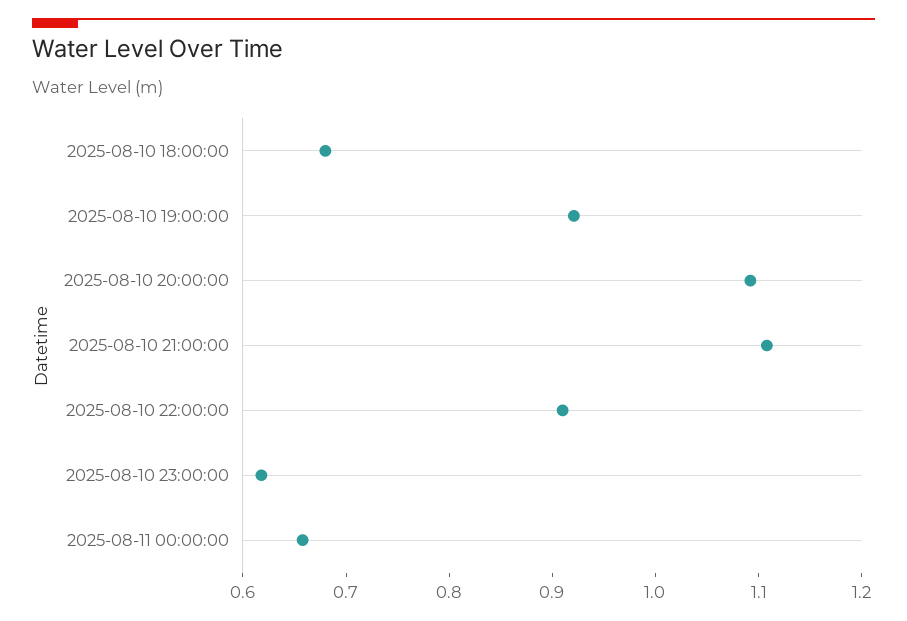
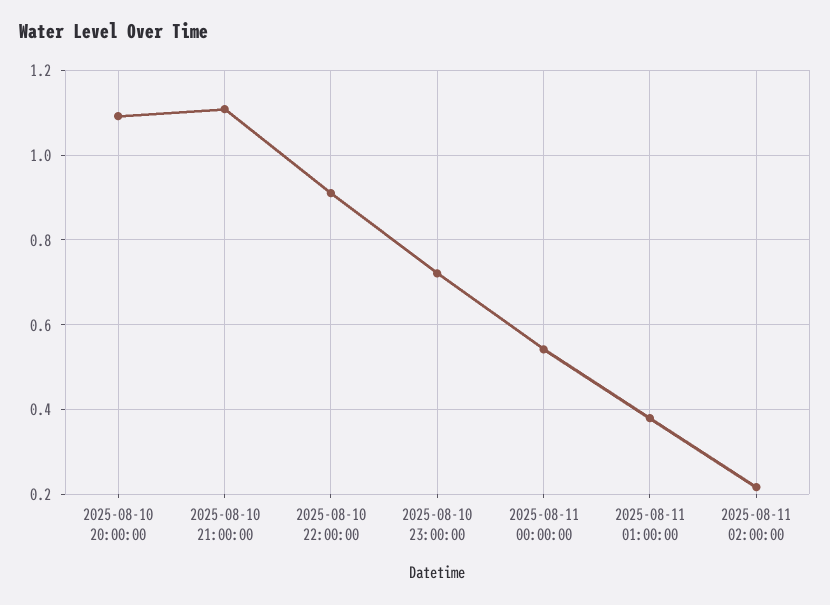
2025-08-10 18:00:00: 0.68 -> none
2025-08-10 19:00:00: 0.92 -> none
2025-08-10 23:00:00: 0.62 -> 0.72
2025-08-11 00:00:00: 0.66 -> 0.54
2025-08-11 01:00:00: none -> 0.38
2025-08-11 02:00:00: none -> 0.22

